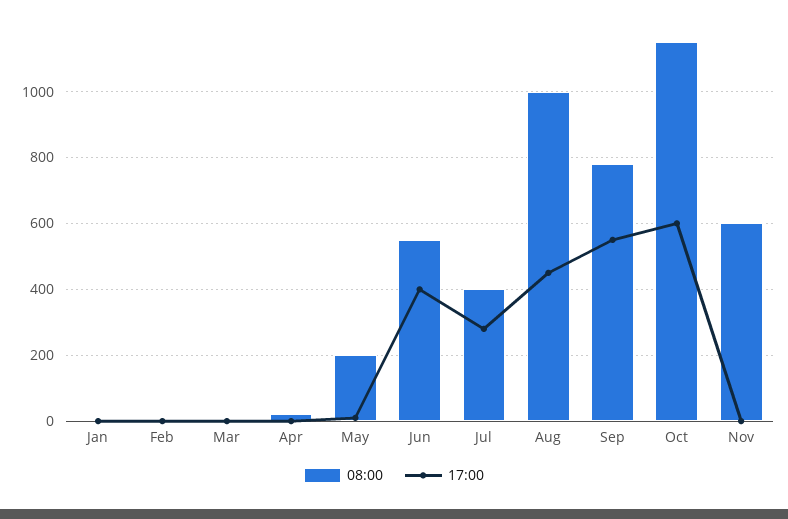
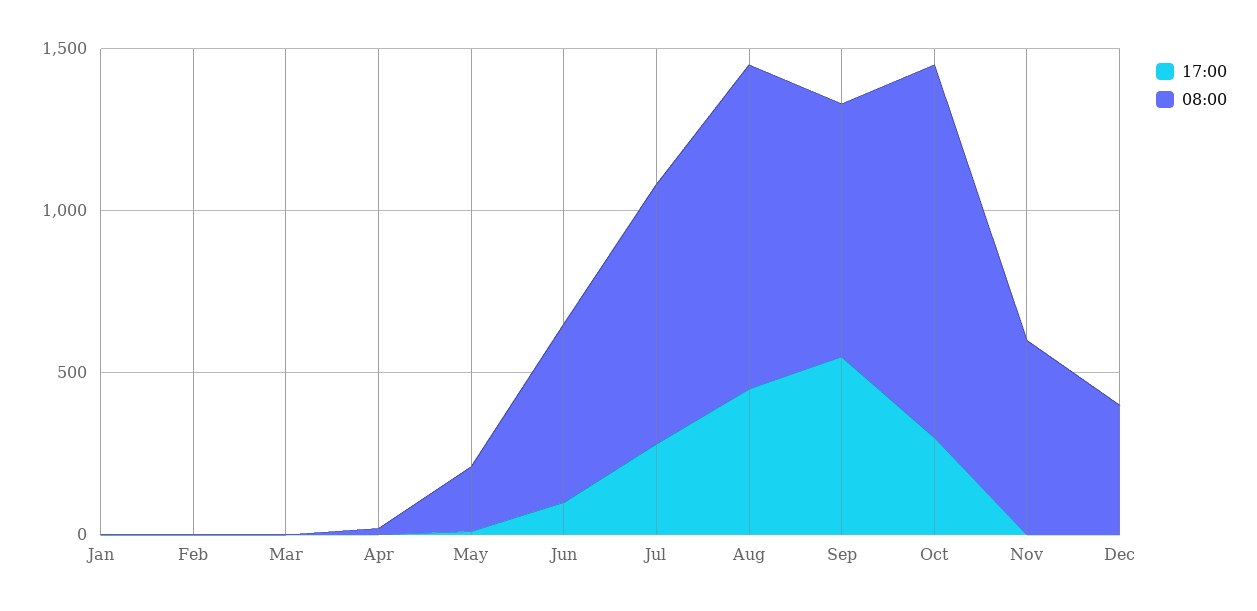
17:00, Jun: 400 -> 100
08:00, Jul: 400 -> 800
17:00, Oct: 600 -> 300
17:00, Dec: none -> 0
08:00, Dec: none -> 400

